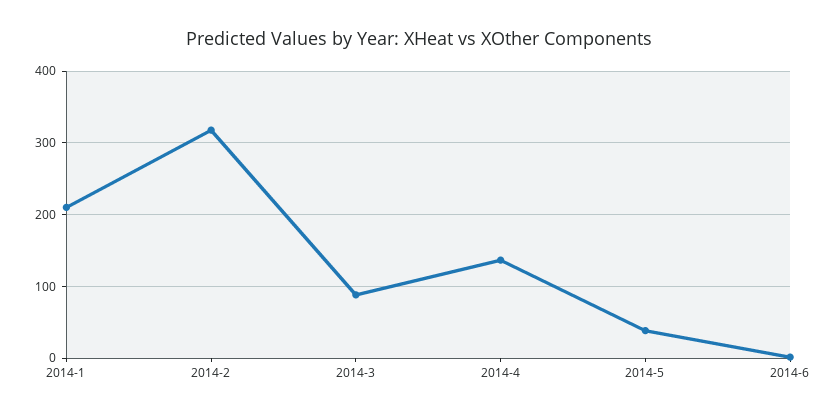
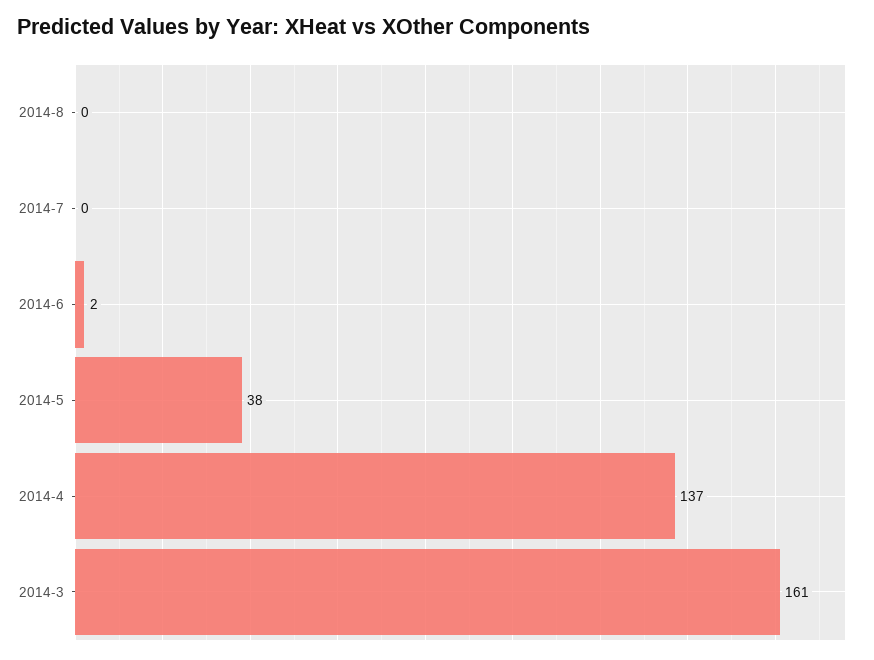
2014-1: 210 -> none
2014-2: 320 -> none
2014-3: 90 -> 161
2014-8: none -> 0
2014-7: none -> 0

